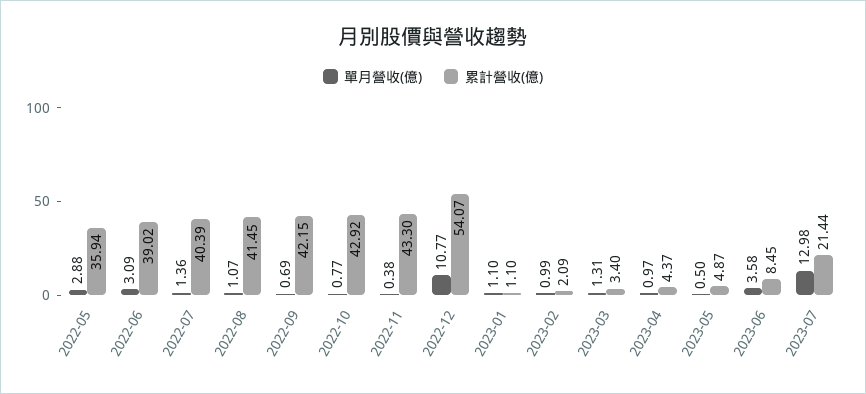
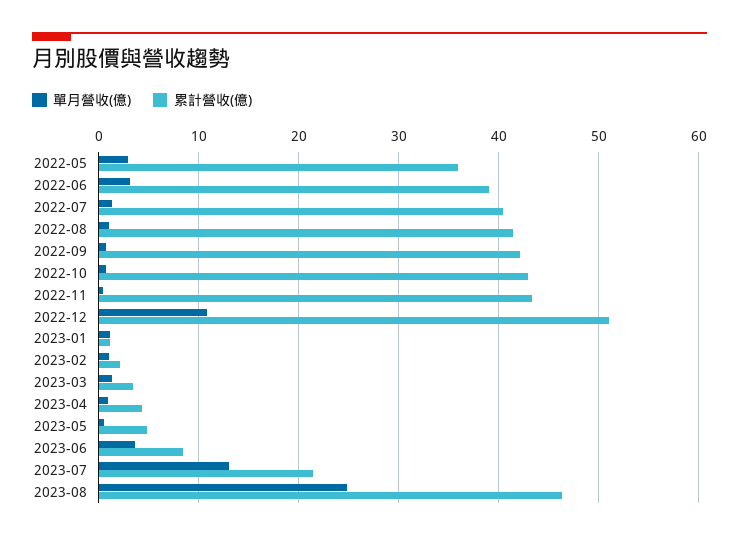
累計營收(億), 2022-12: 54.07 -> 51
單月營收(億), 2023-08: none -> 25
累計營收(億), 2023-08: none -> 46

